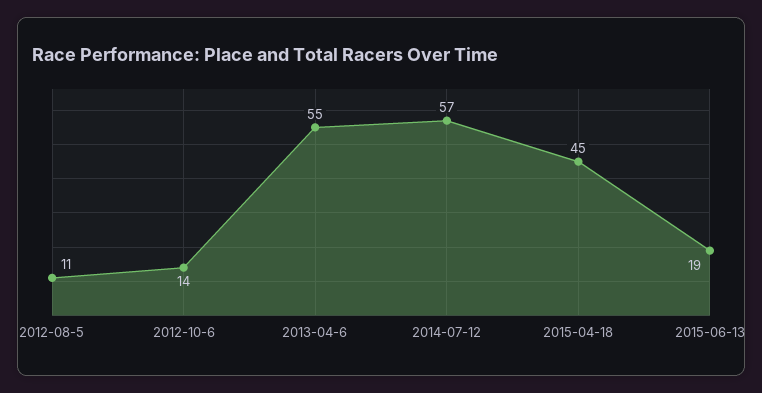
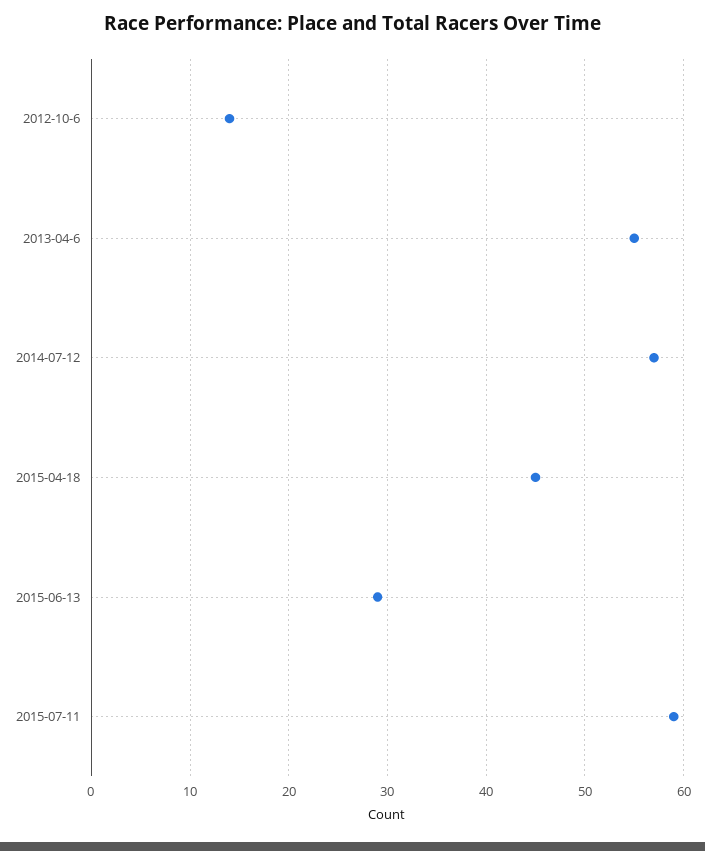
2012-08-5: 11 -> none
2015-06-13: 19 -> 29
2015-07-11: none -> 59

